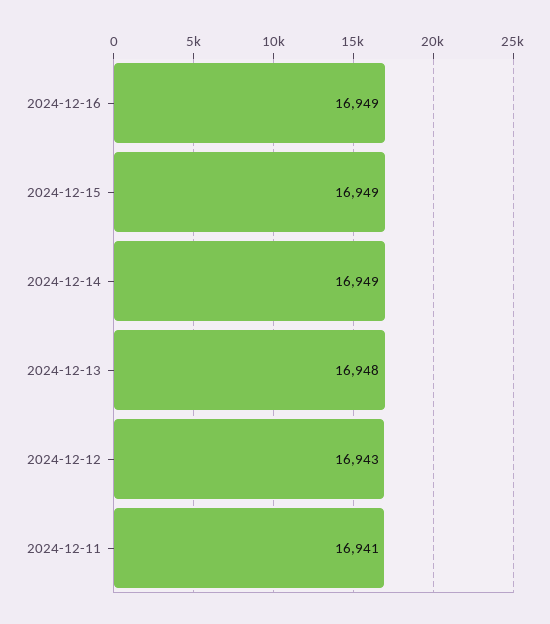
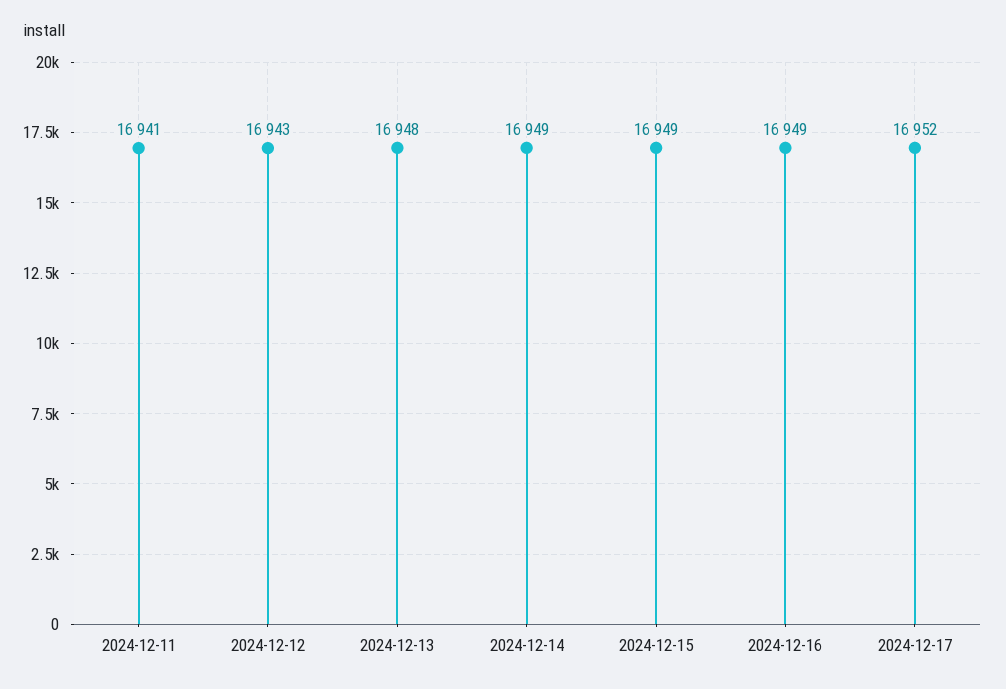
2024-12-17: none -> 16952

